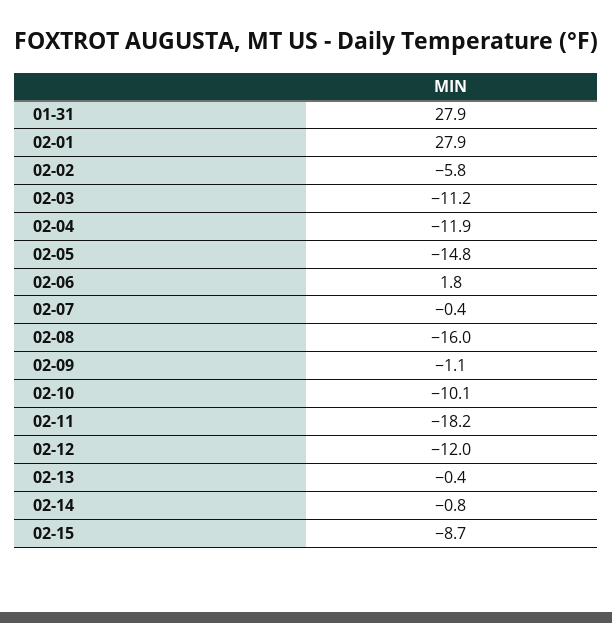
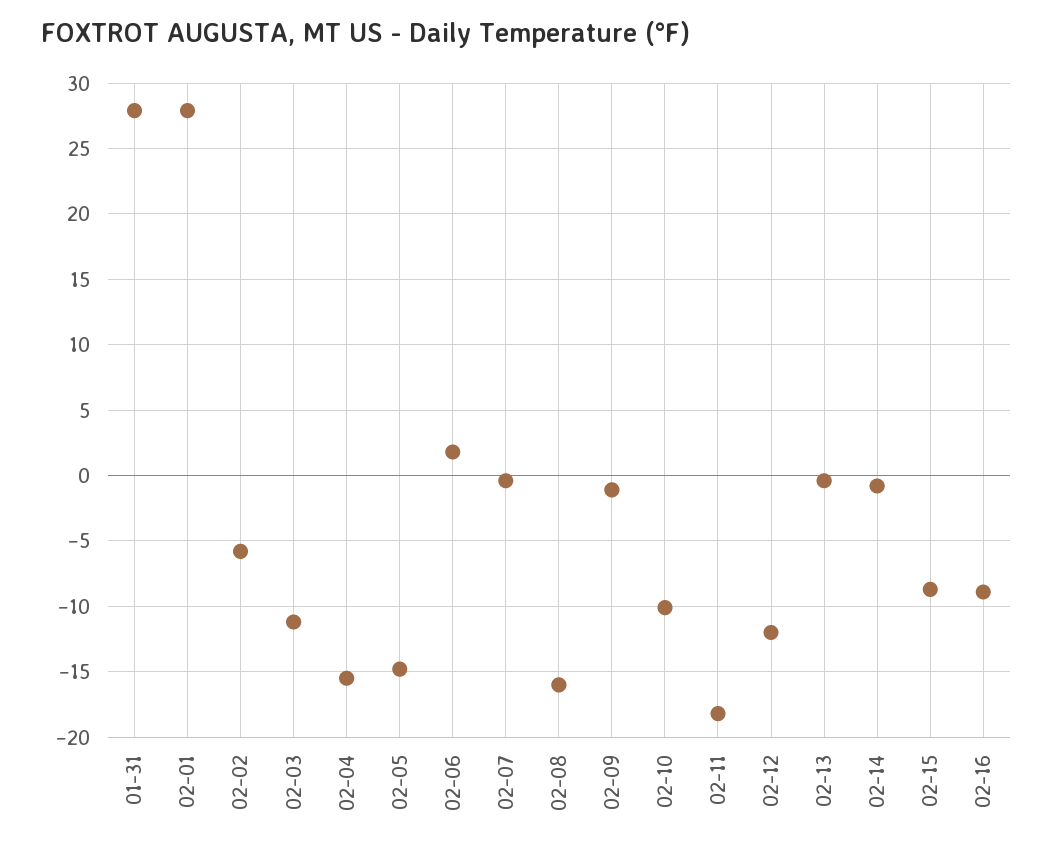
02-04: -11.9 -> -15.5
02-16: none -> -9

